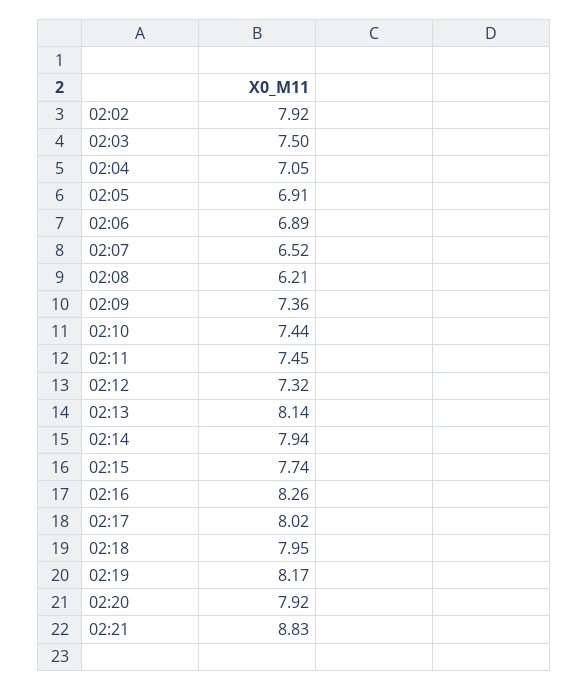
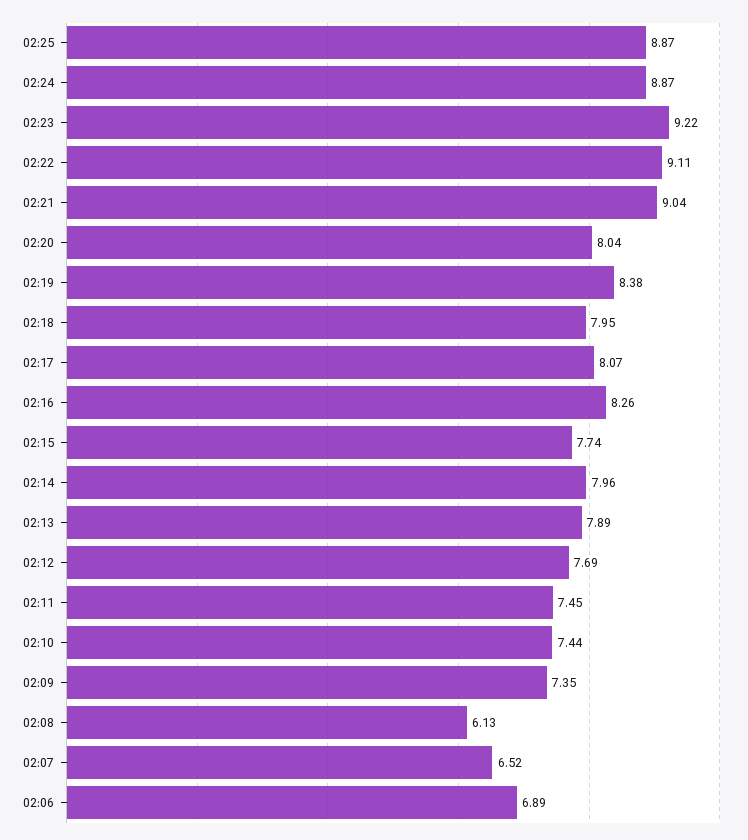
02:02: 7.92 -> none
02:03: 7.5 -> none
02:04: 7.05 -> none
02:05: 6.91 -> none
02:08: 6.21 -> 6.13
02:09: 7.36 -> 7.35
02:12: 7.32 -> 7.69
02:13: 8.14 -> 7.89
02:14: 7.94 -> 7.96
02:17: 8.02 -> 8.07
02:19: 8.17 -> 8.38
02:20: 7.92 -> 8.04
02:21: 8.83 -> 9.04
02:25: none -> 8.87
02:24: none -> 8.87
02:23: none -> 9.22
02:22: none -> 9.11

